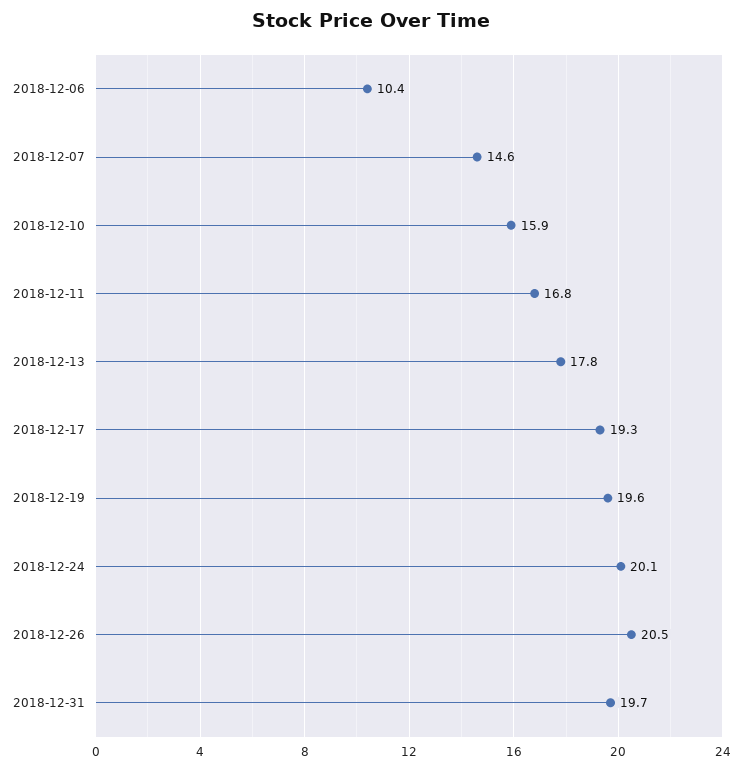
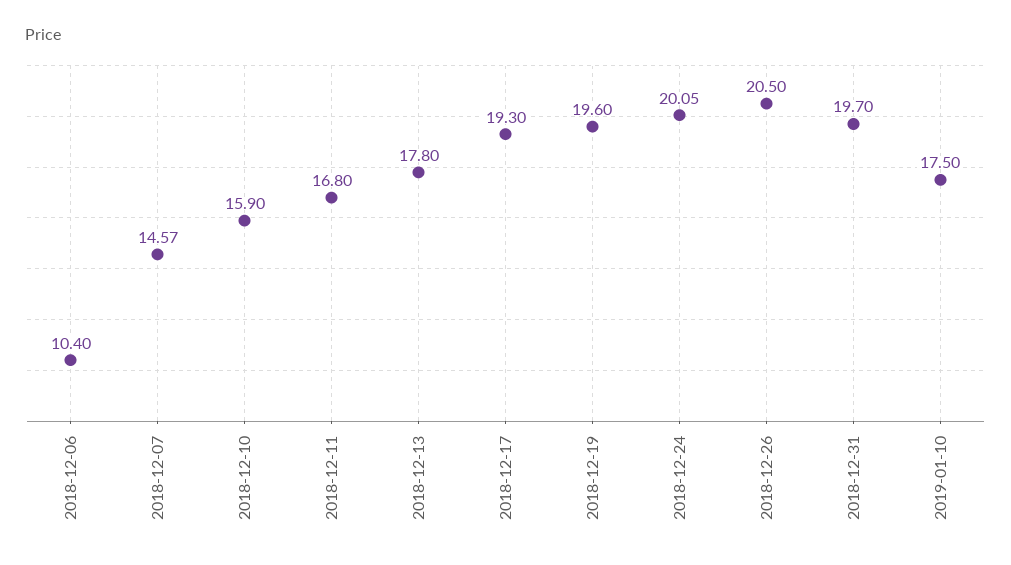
2019-01-10: none -> 17.5

